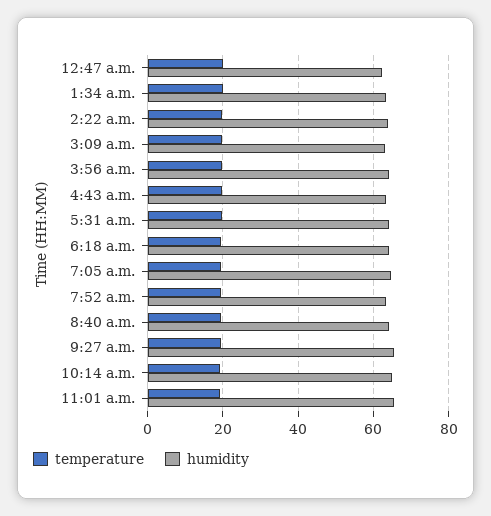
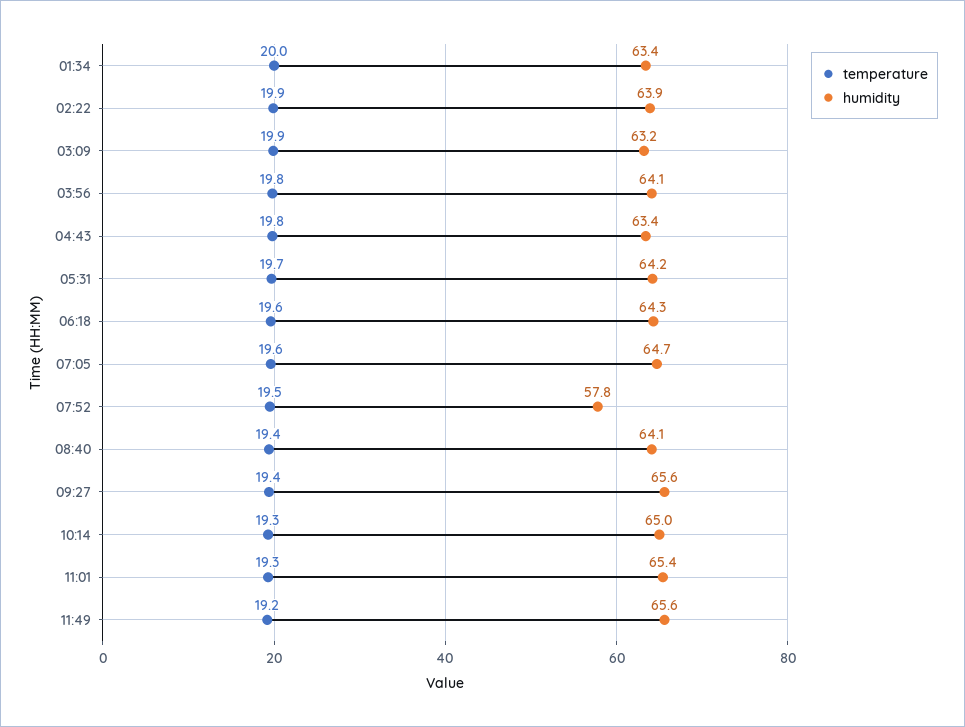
temperature, 12:47 a.m.: 20 -> none
humidity, 12:47 a.m.: 62 -> none
humidity, 7:52 a.m.: 64 -> 57.8
temperature, 11:49: none -> 19.2
humidity, 11:49: none -> 65.6

